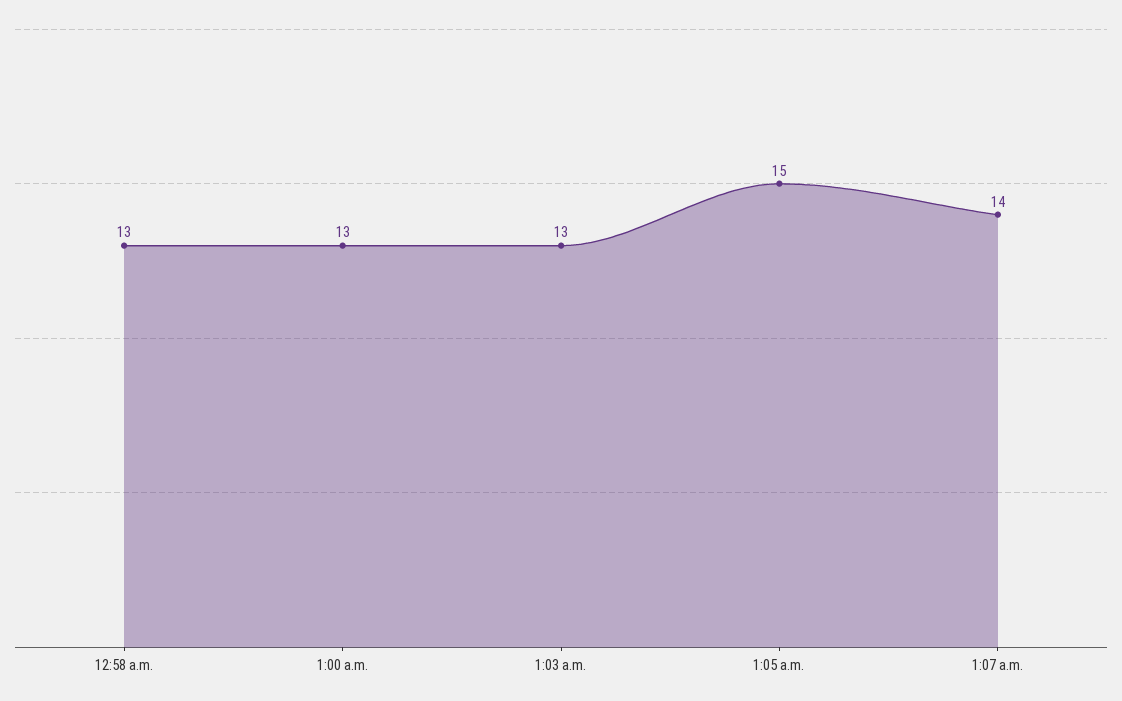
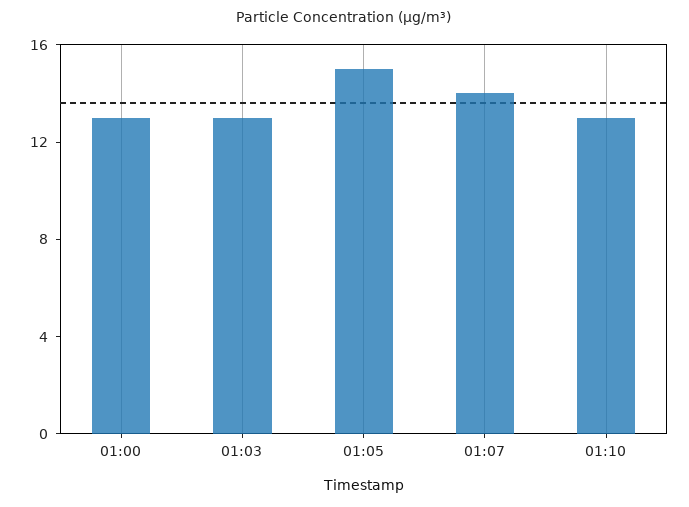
12:58 a.m.: 13 -> none
01:10: none -> 13

